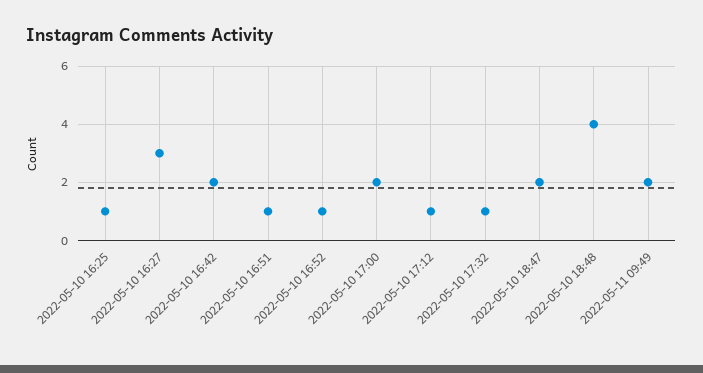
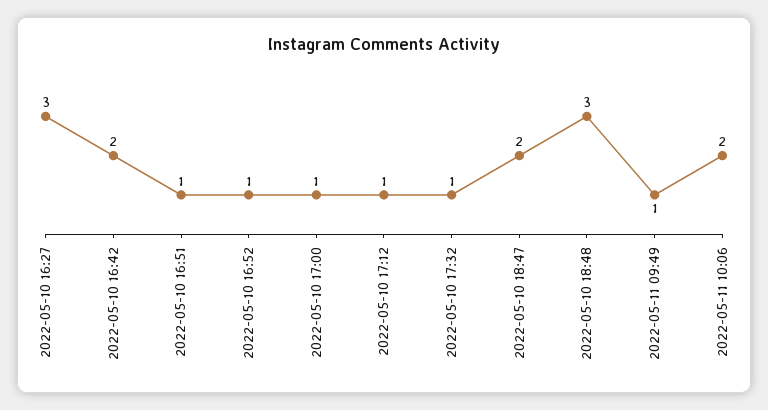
2022-05-10 16:25: 1 -> none
2022-05-10 17:00: 2 -> 1
2022-05-10 18:48: 4 -> 3
2022-05-11 09:49: 2 -> 1
2022-05-11 10:06: none -> 2

